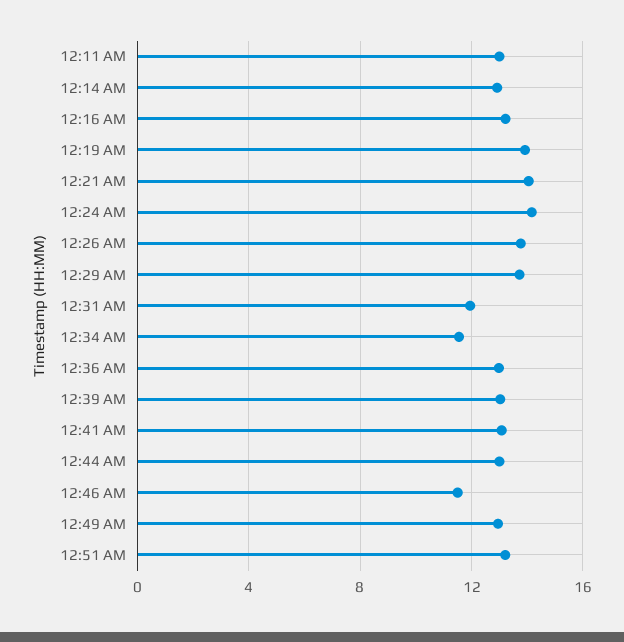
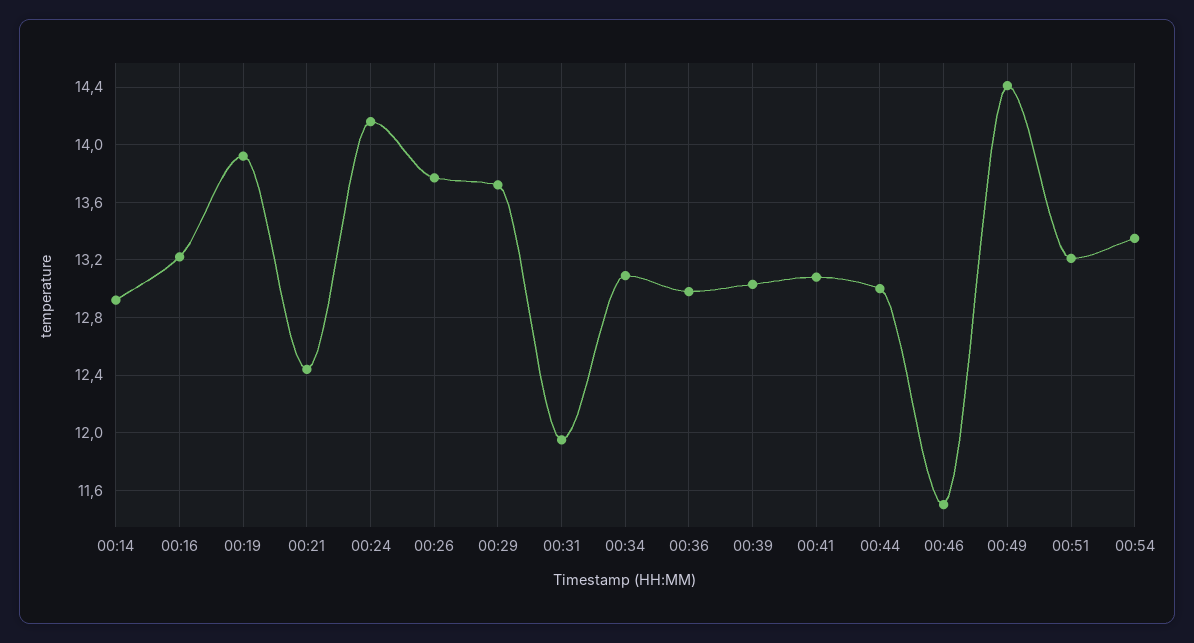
12:11 AM: 13 -> none
12:21 AM: 14 -> 12.45
12:34 AM: 11.5 -> 13.1
12:49 AM: 13 -> 14.4
00:54: none -> 13.35

